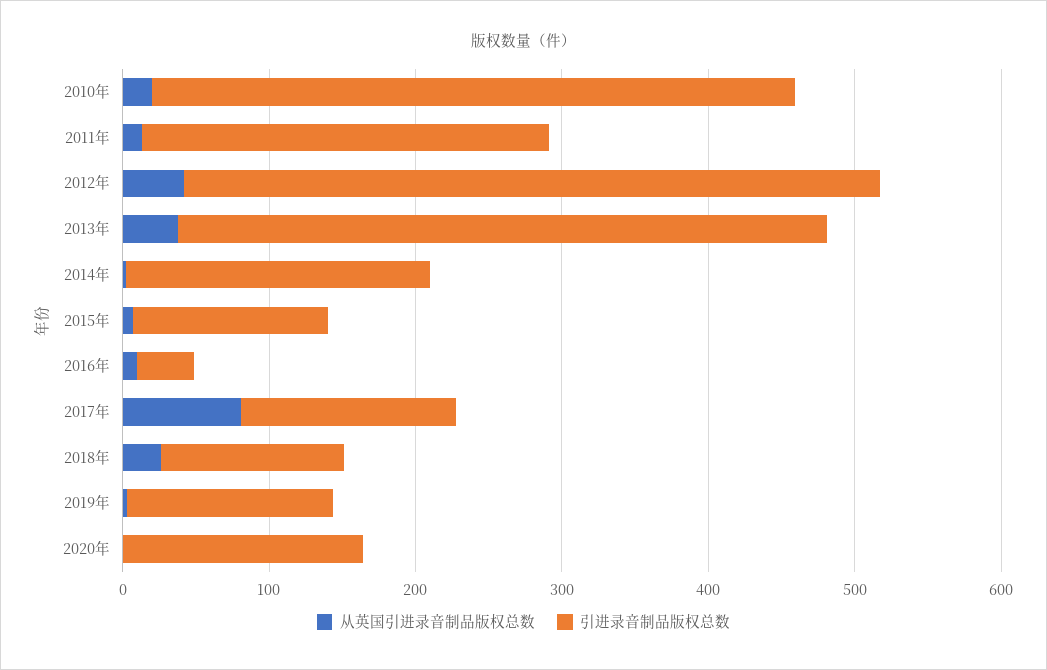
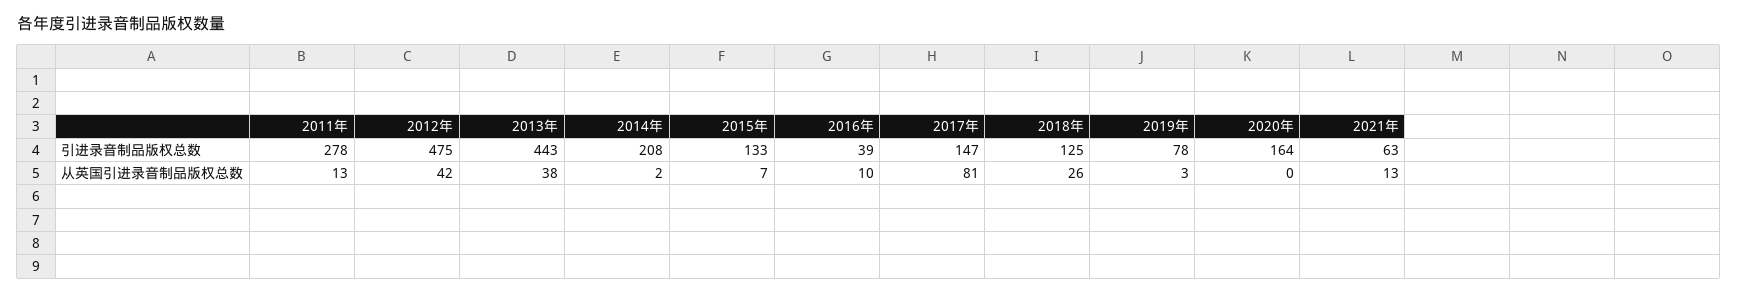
从英国引进录音制品版权总数, 2010年: 20 -> none
引进录音制品版权总数, 2010年: 440 -> none
引进录音制品版权总数, 2019年: 140 -> 78
引进录音制品版权总数, 2021年: none -> 63
从英国引进录音制品版权总数, 2021年: none -> 13

